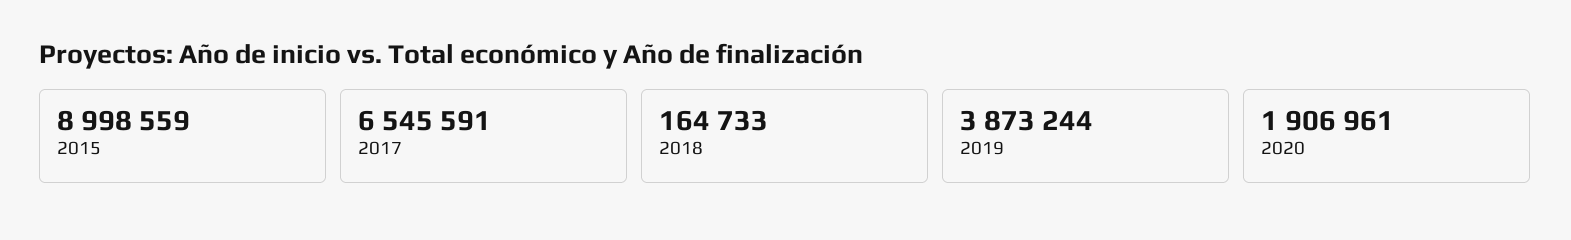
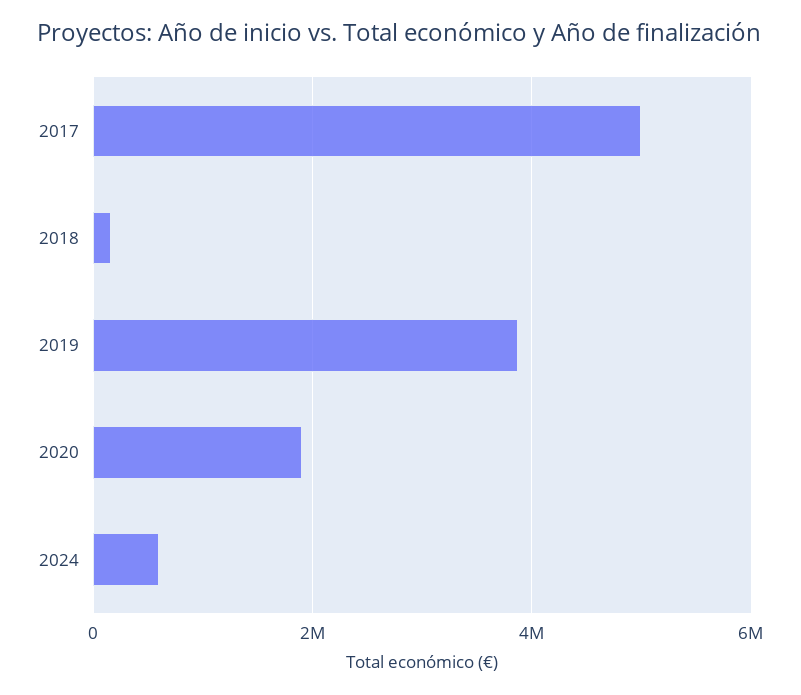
2015: 8998559 -> none
2017: 6545591 -> 5000000
2024: none -> 600000

